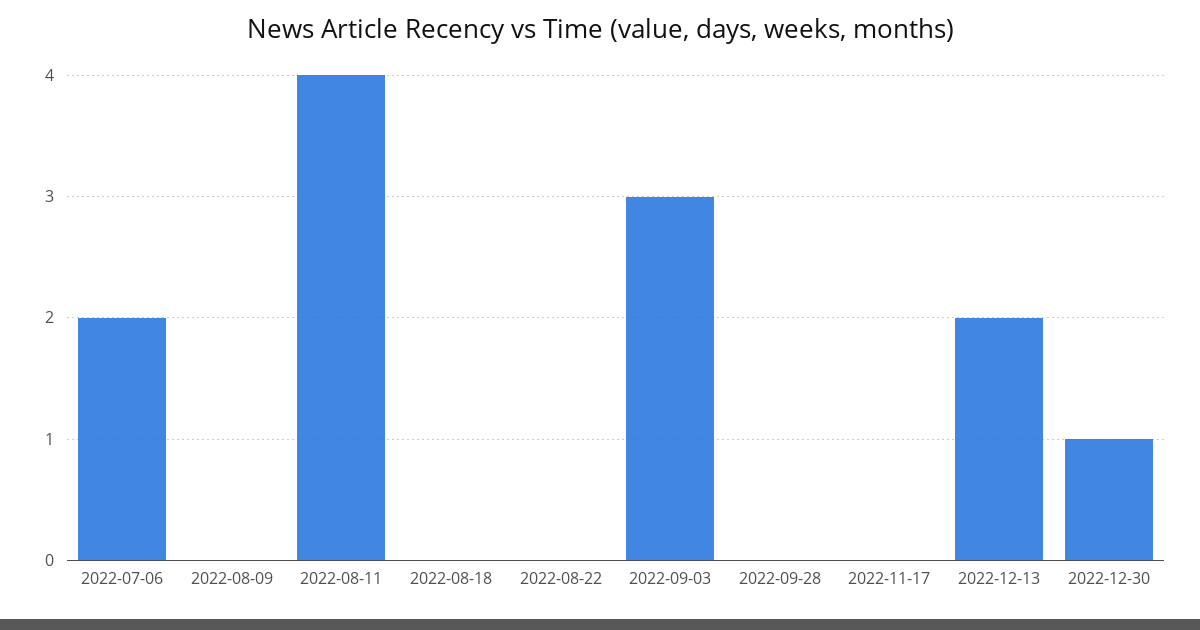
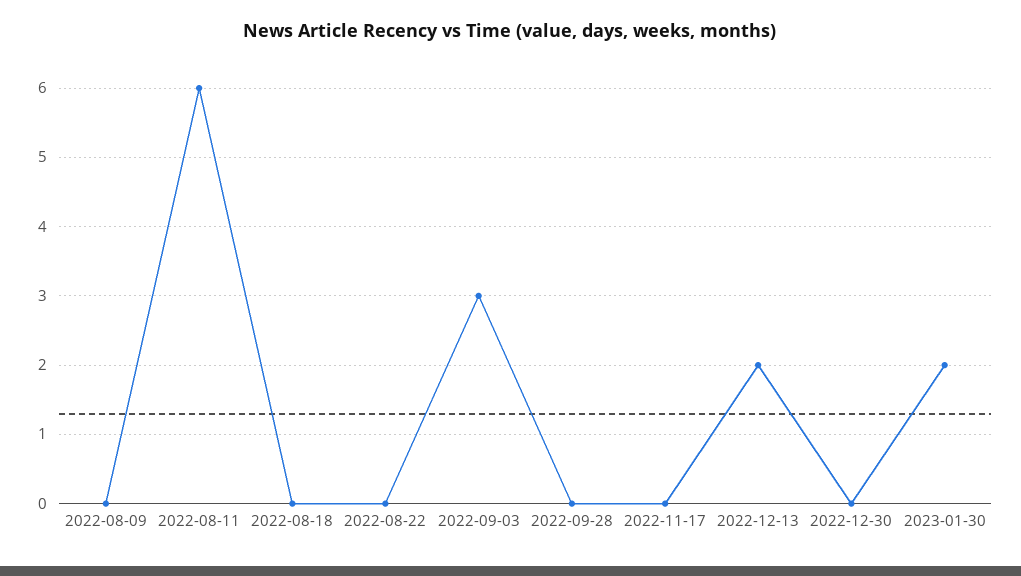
2022-07-06: 2 -> none
2022-08-11: 4 -> 6
2022-12-30: 1 -> 0
2023-01-30: none -> 2

